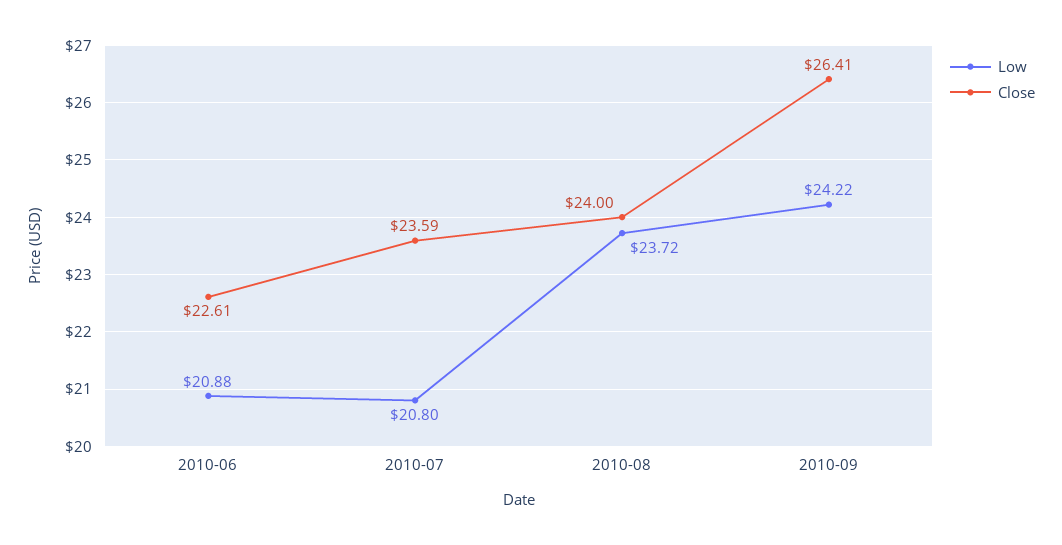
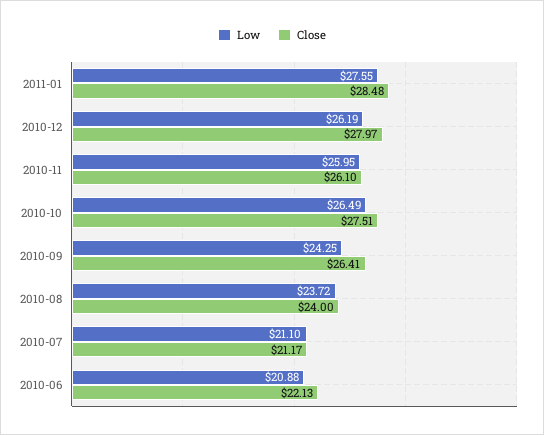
Close, 2010-06: 22.61 -> 22.13
Low, 2010-07: 20.8 -> 21.1
Close, 2010-07: 23.59 -> 21.17
Low, 2010-09: 24.22 -> 24.25
Low, 2011-01: none -> 27.55
Close, 2011-01: none -> 28.48
Low, 2010-12: none -> 26.19
Close, 2010-12: none -> 27.97
Low, 2010-11: none -> 25.95
Close, 2010-11: none -> 26.1
Low, 2010-10: none -> 26.49
Close, 2010-10: none -> 27.51

